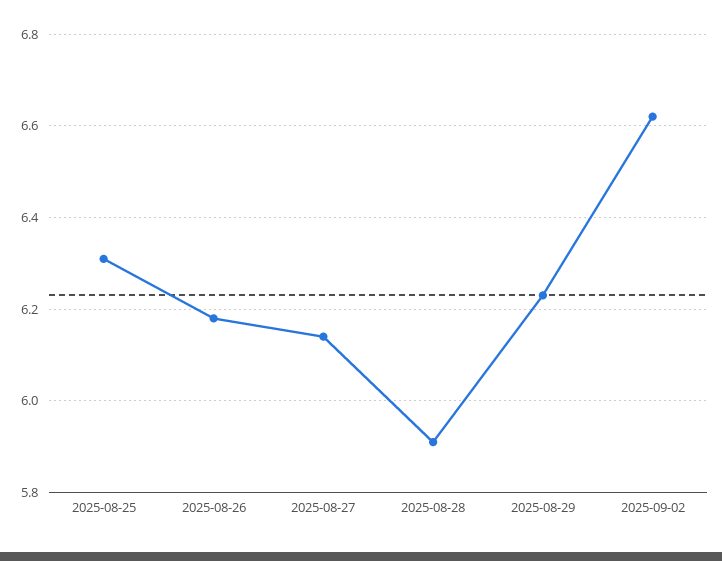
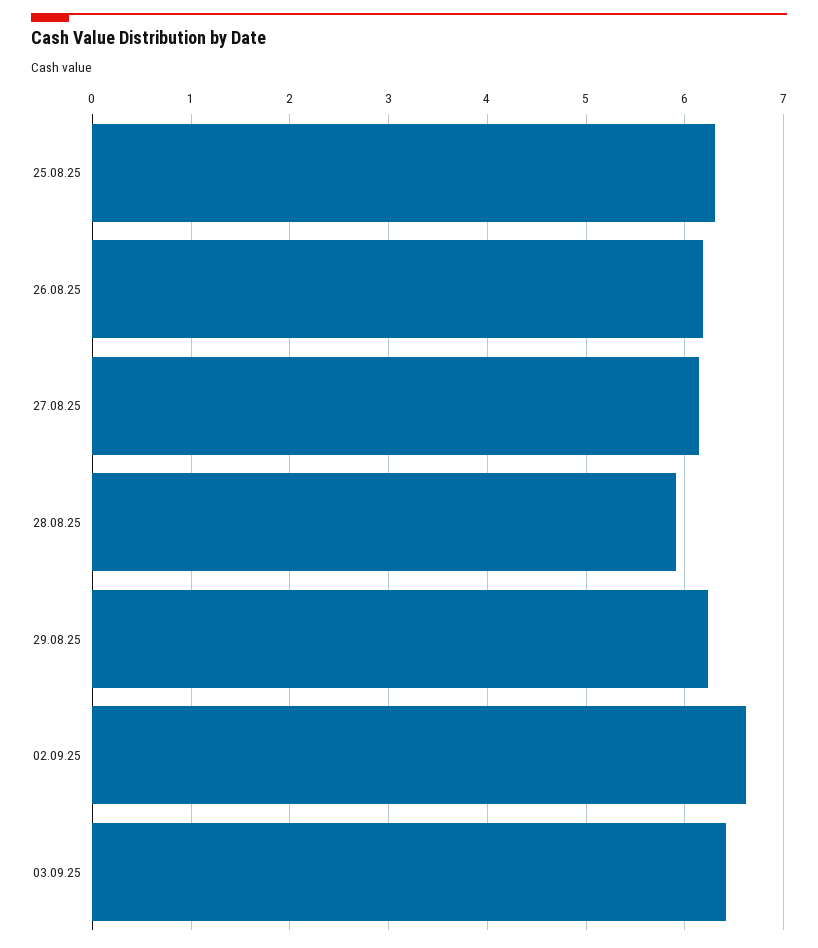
03.09.25: none -> 6.4

